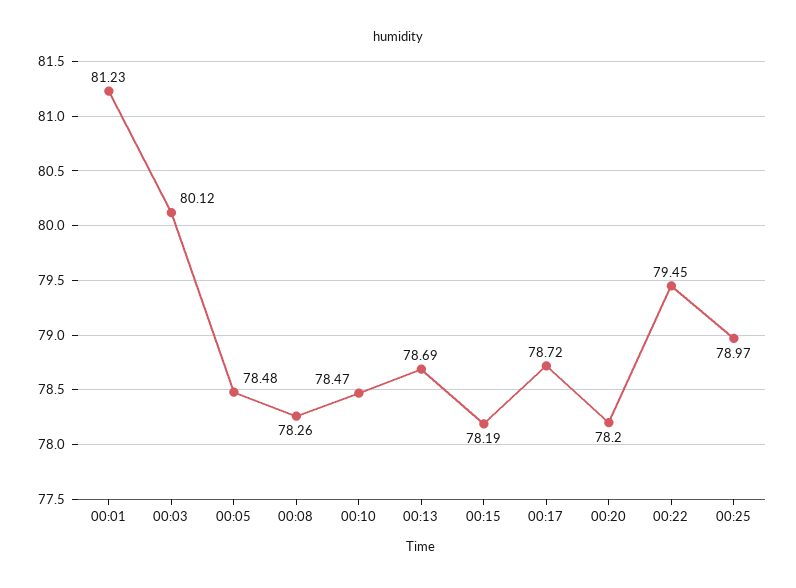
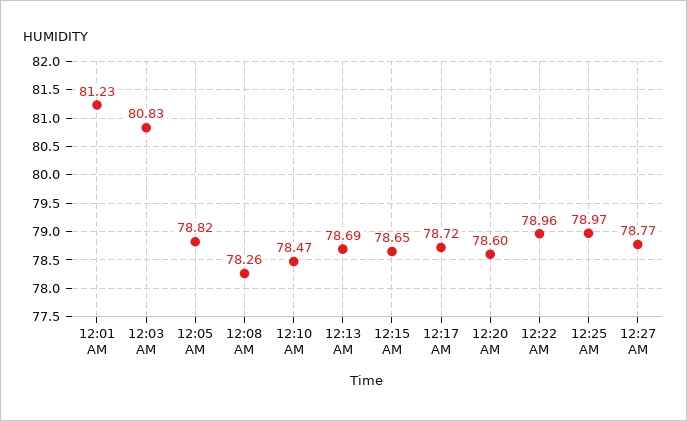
00:03: 80.12 -> 80.83
00:05: 78.48 -> 78.82
00:15: 78.19 -> 78.65
00:20: 78.2 -> 78.6
00:22: 79.45 -> 78.96
12:27 AM: none -> 78.77

